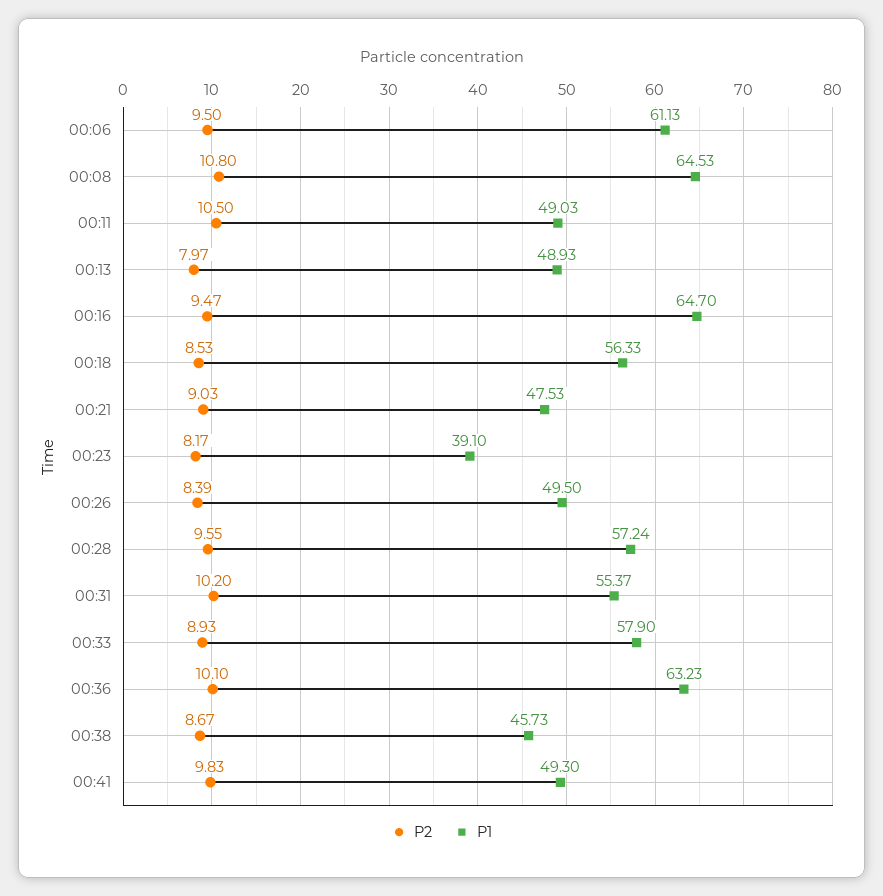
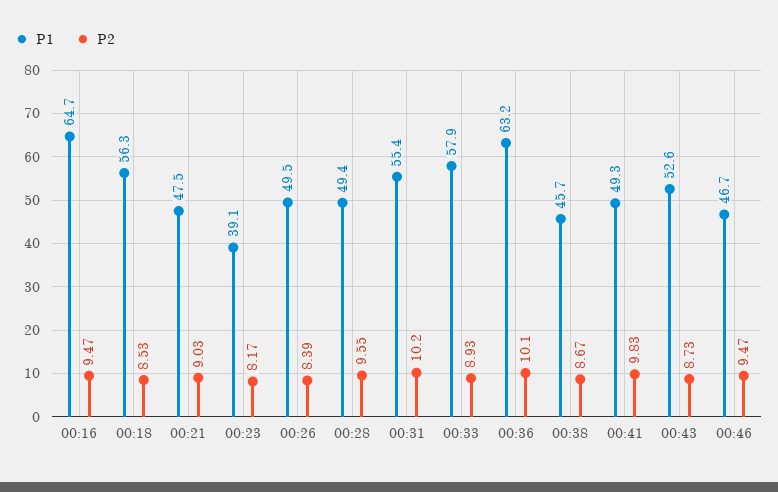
P2, 00:06: 9.5 -> none
P1, 00:06: 61.13 -> none
P2, 00:08: 10.8 -> none
P1, 00:08: 64.53 -> none
P2, 00:11: 10.5 -> none
P1, 00:11: 49.03 -> none
P2, 00:13: 7.97 -> none
P1, 00:13: 48.93 -> none
P1, 00:28: 57.24 -> 49.4
P1, 00:43: none -> 52.6
P2, 00:43: none -> 8.73
P1, 00:46: none -> 46.7
P2, 00:46: none -> 9.47

